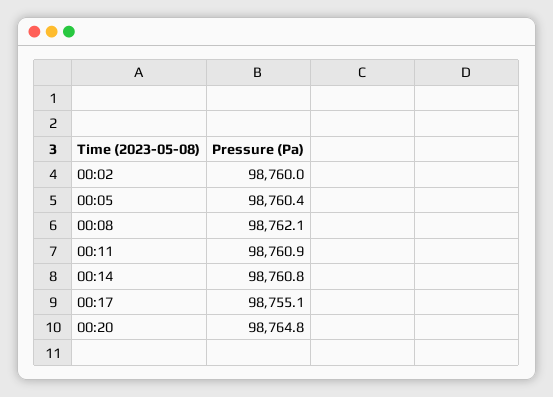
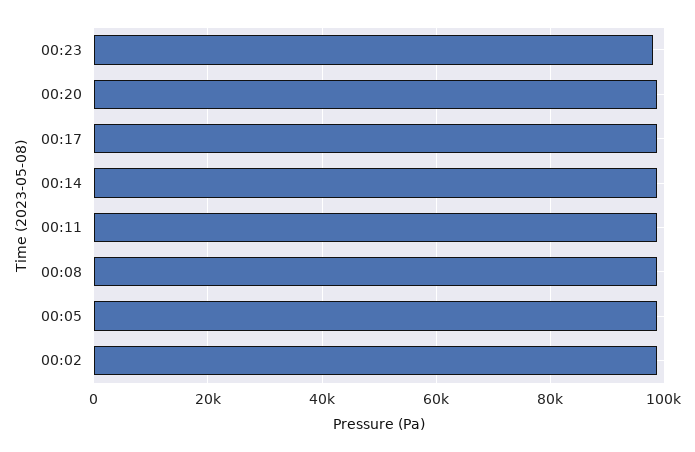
00:23: none -> 98000

